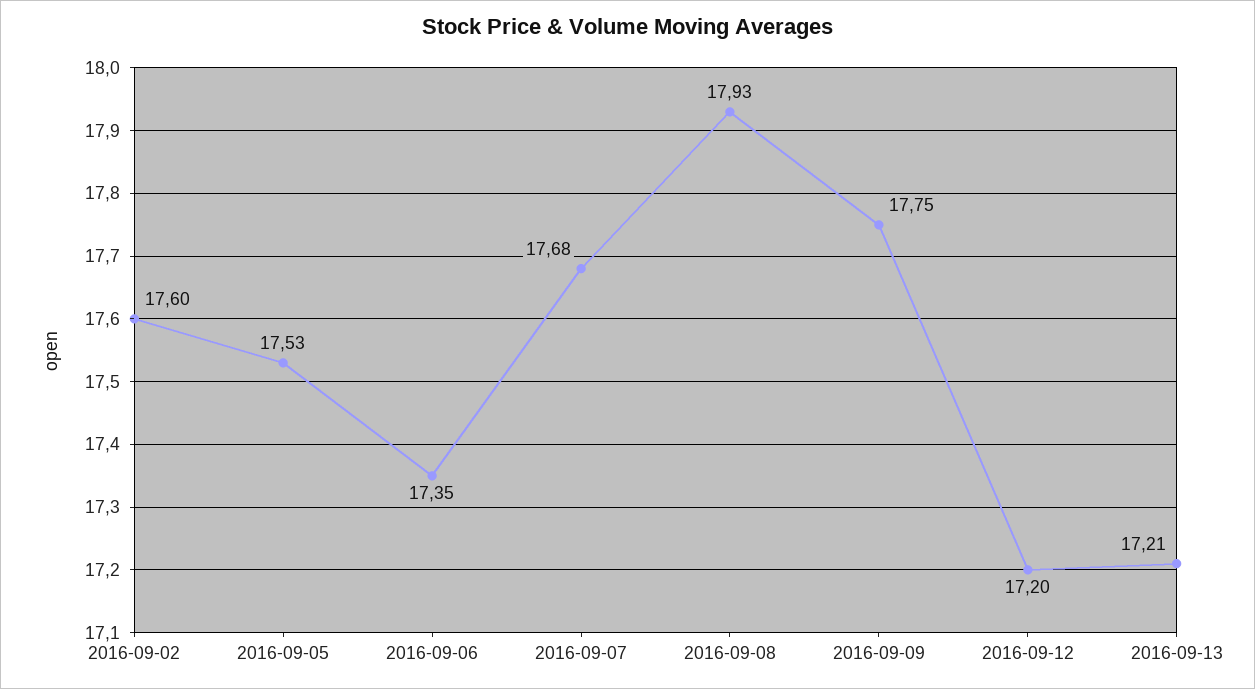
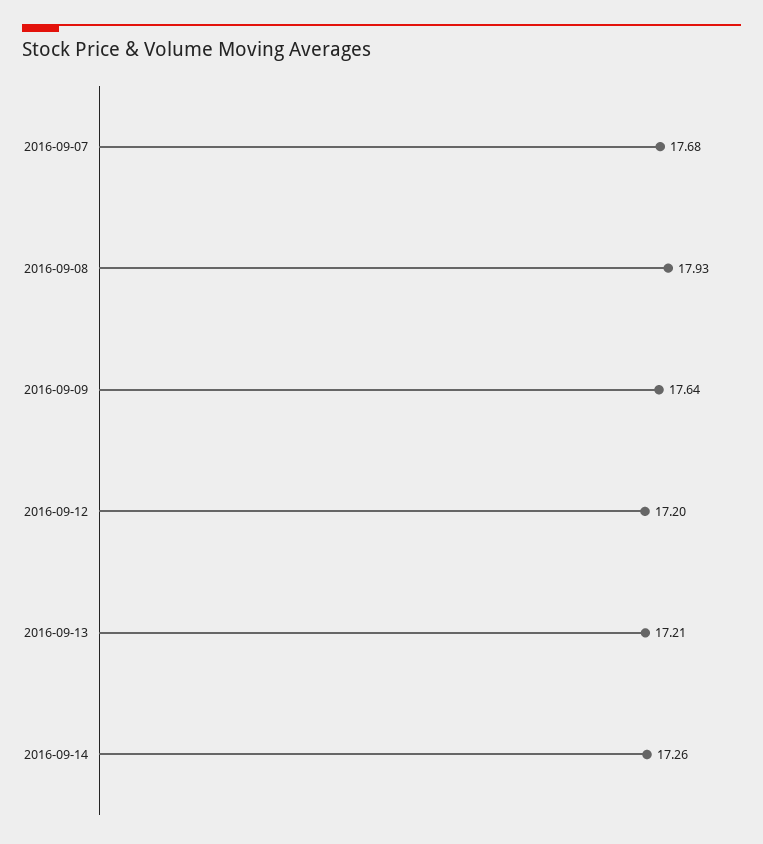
2016-09-02: 17.6 -> none
2016-09-05: 17.53 -> none
2016-09-06: 17.35 -> none
2016-09-09: 17.75 -> 17.64
2016-09-14: none -> 17.26

